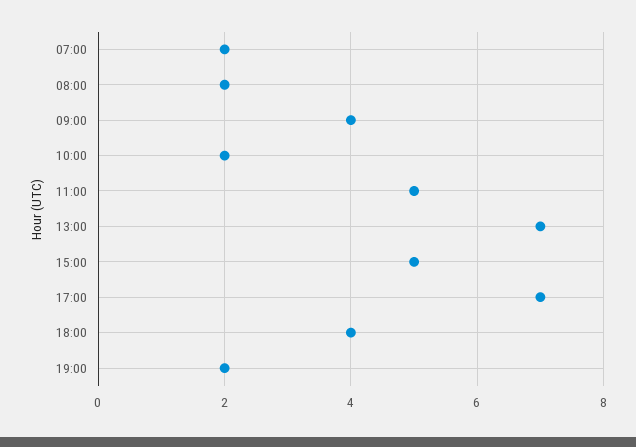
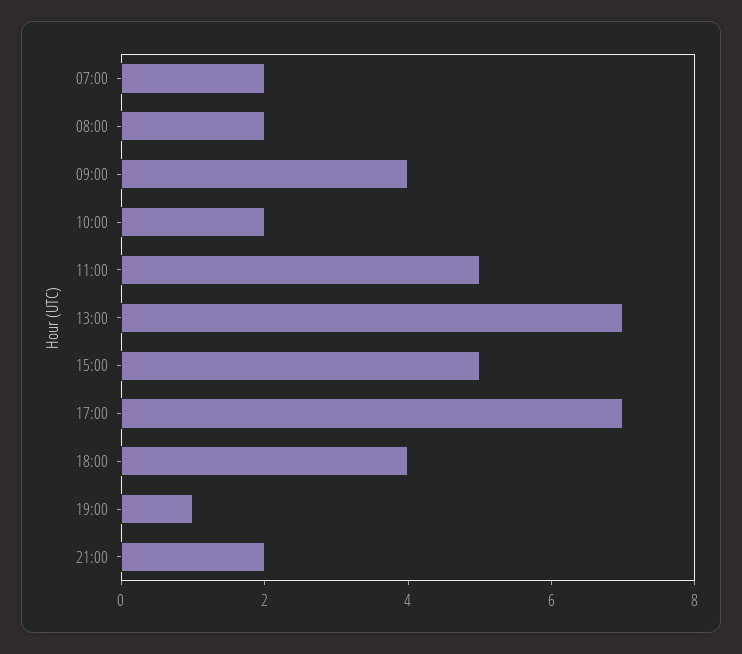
19:00: 2 -> 1
21:00: none -> 2

